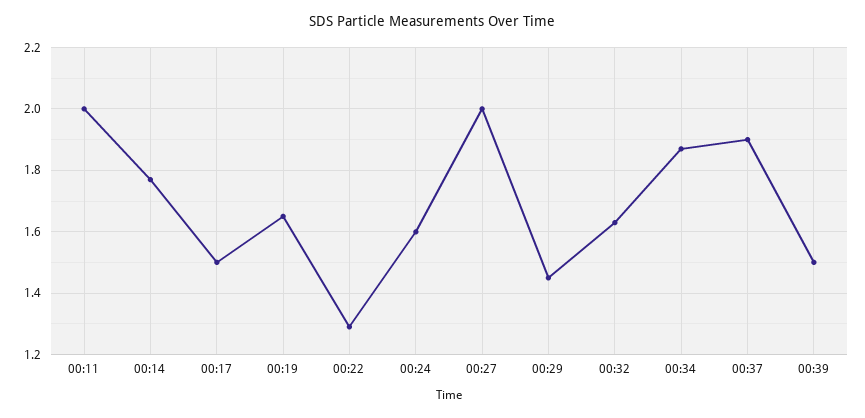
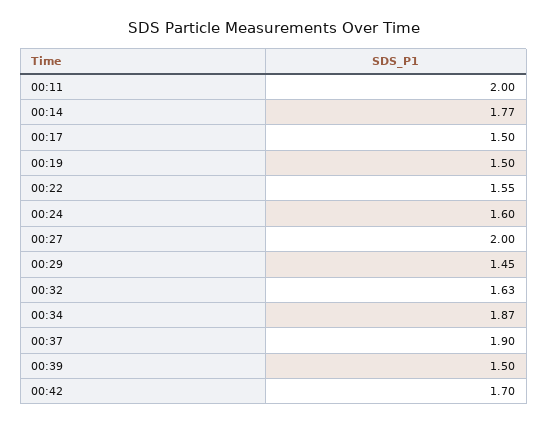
00:19: 1.65 -> 1.5
00:22: 1.3 -> 1.55
00:42: none -> 1.7

